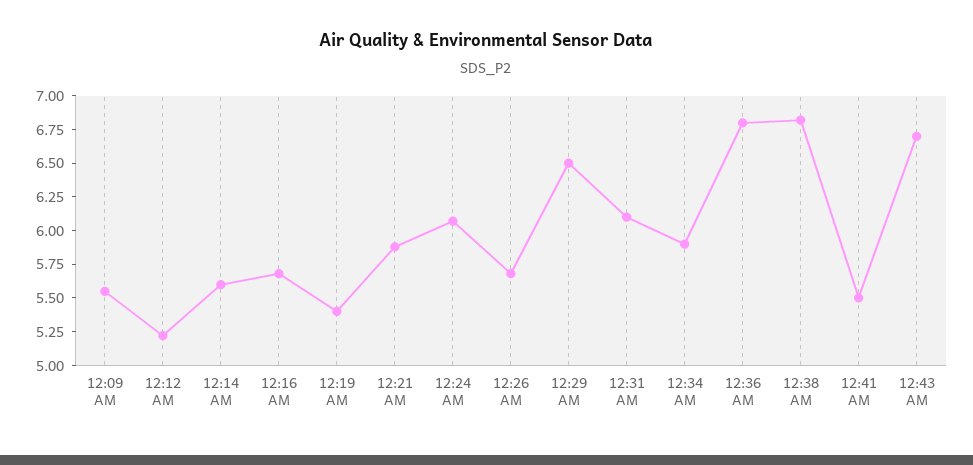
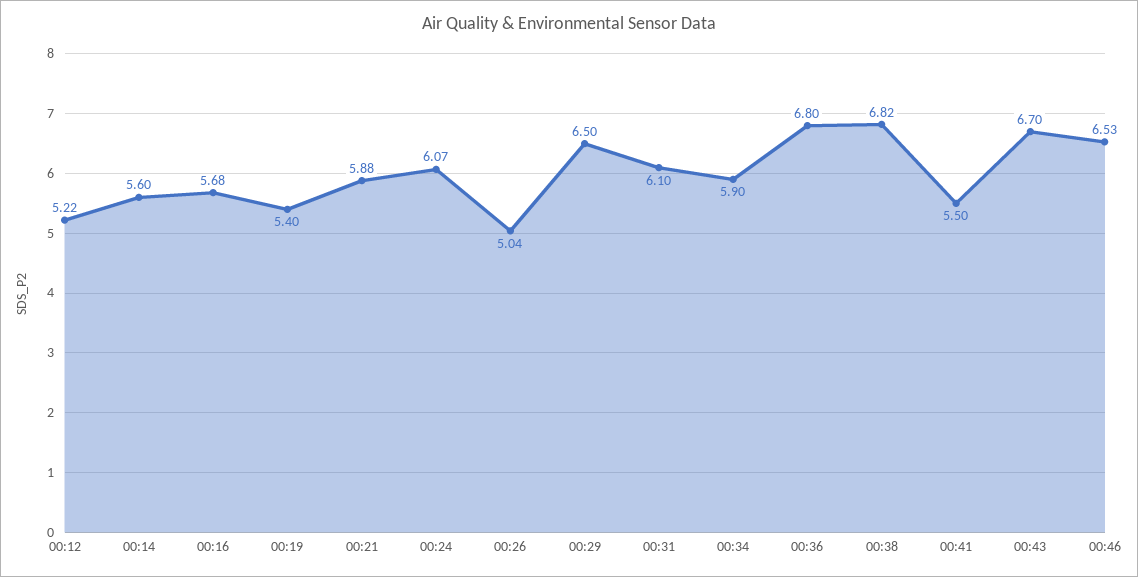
12:09 AM: 5.5 -> none
12:26 AM: 5.75 -> 5.04
00:46: none -> 6.53

